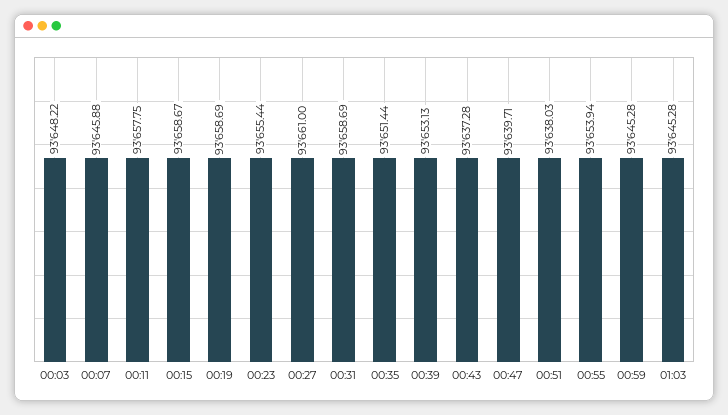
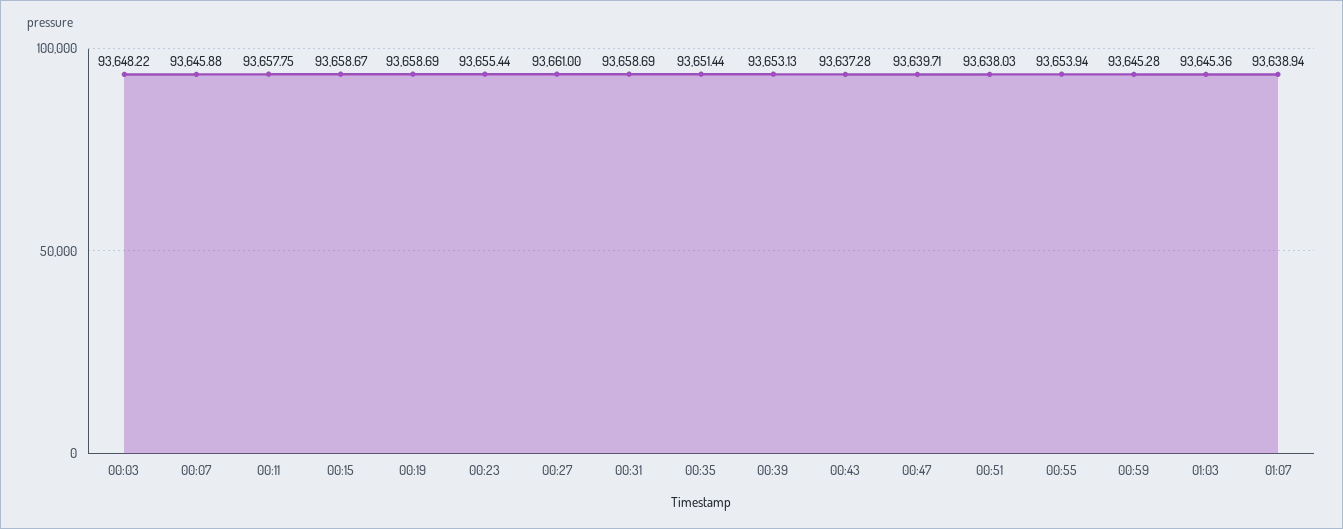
01:03: 93645.28 -> 93645.36
01:07: none -> 93638.94

